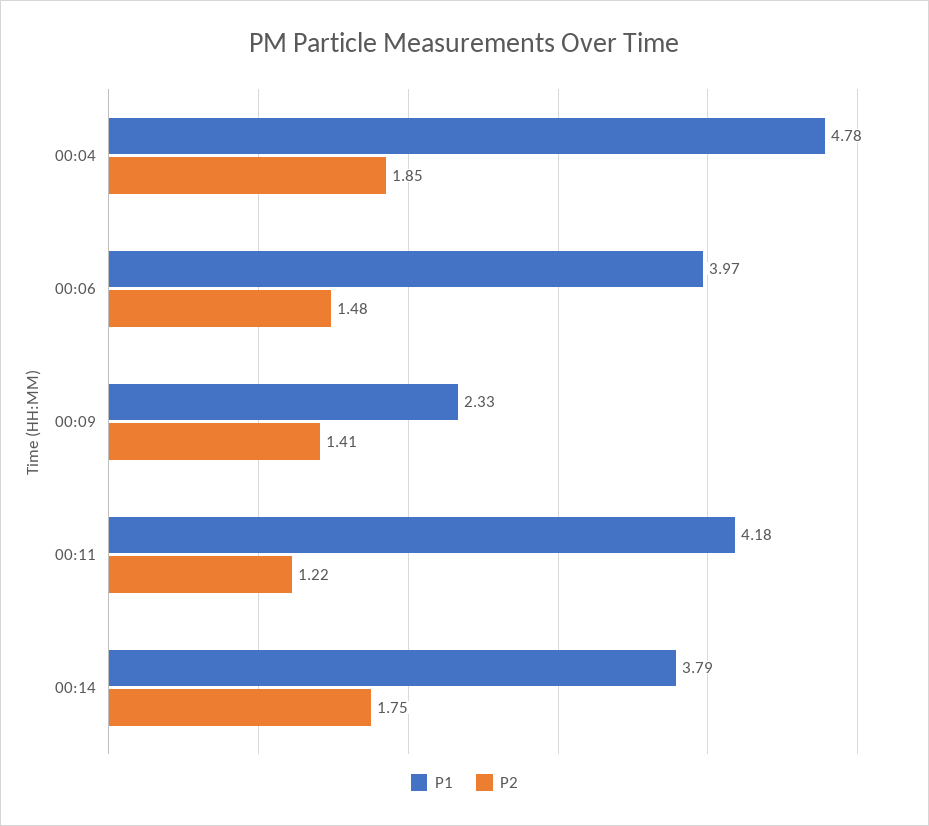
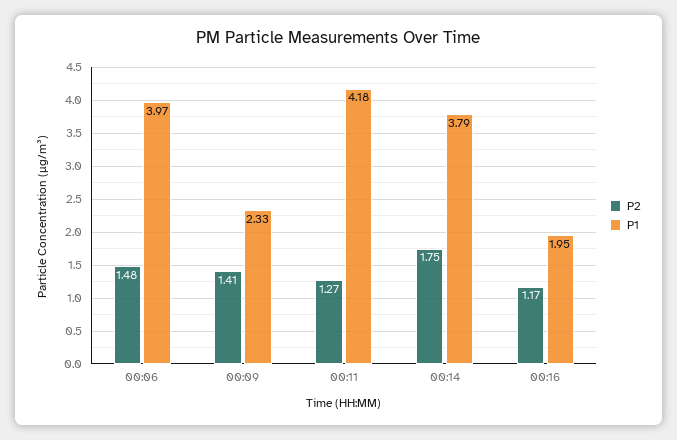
P1, 00:04: 4.78 -> none
P2, 00:04: 1.85 -> none
P2, 00:11: 1.22 -> 1.27
P2, 00:16: none -> 1.17
P1, 00:16: none -> 1.95

